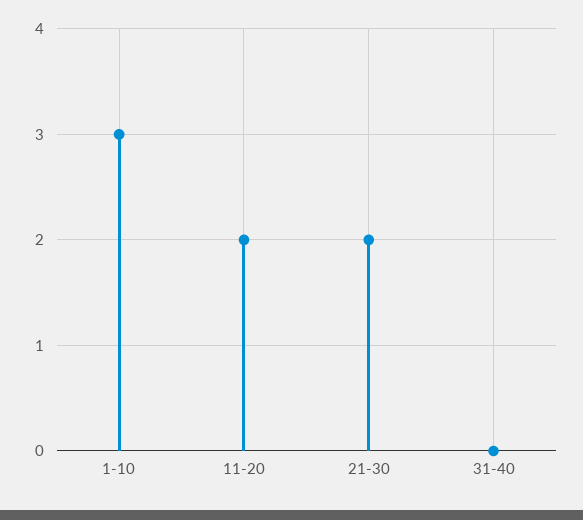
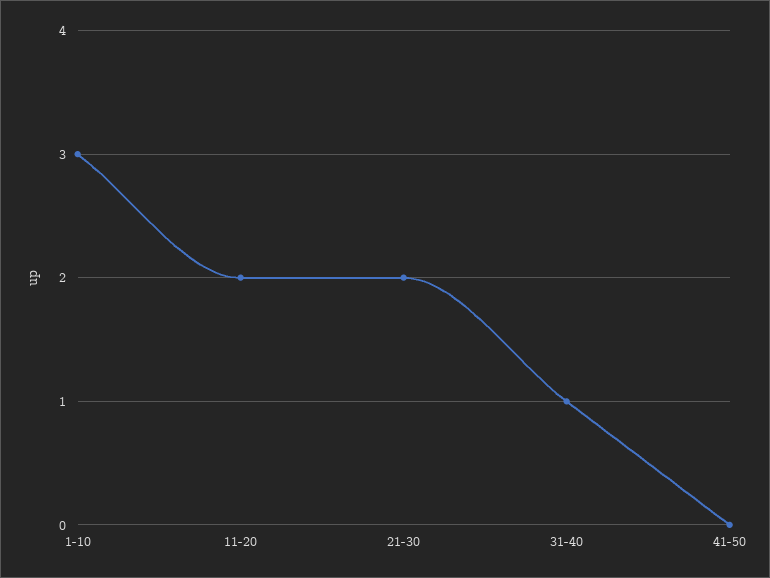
31-40: 0 -> 1
41-50: none -> 0

